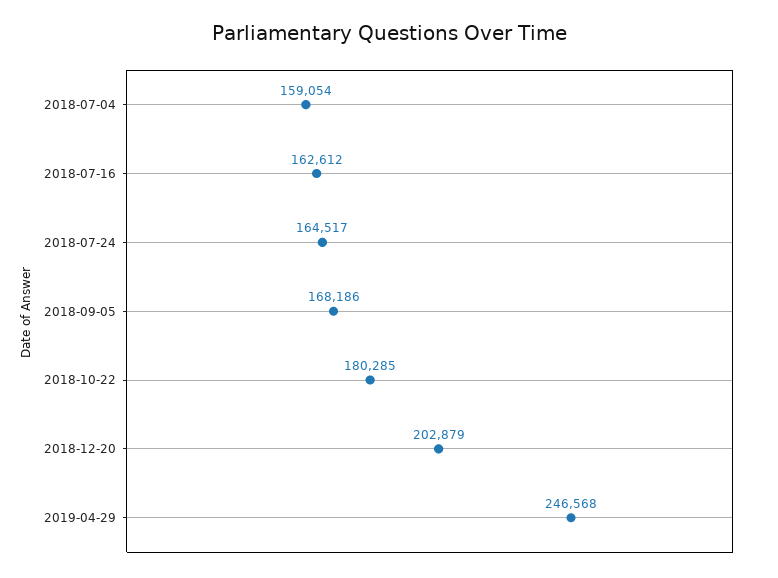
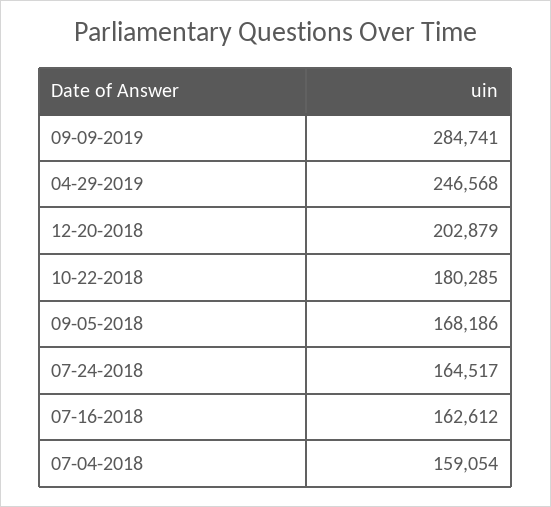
09-09-2019: none -> 284741

